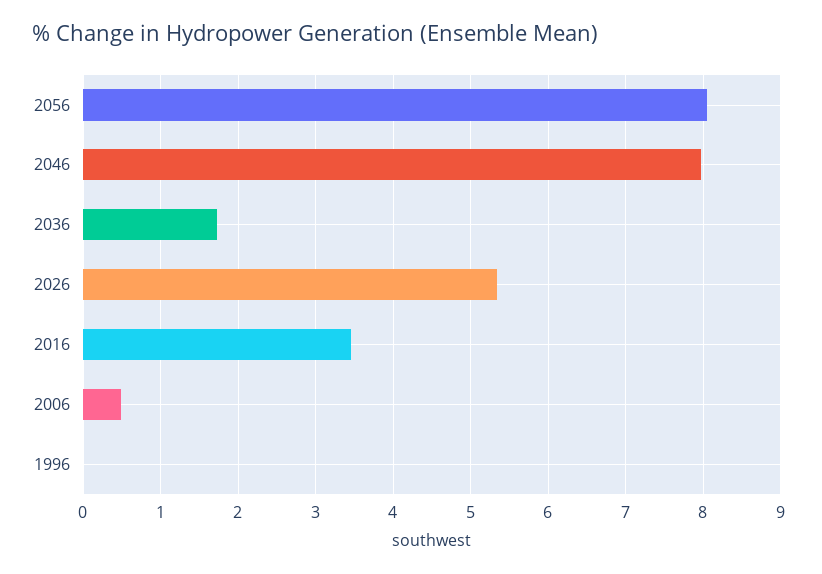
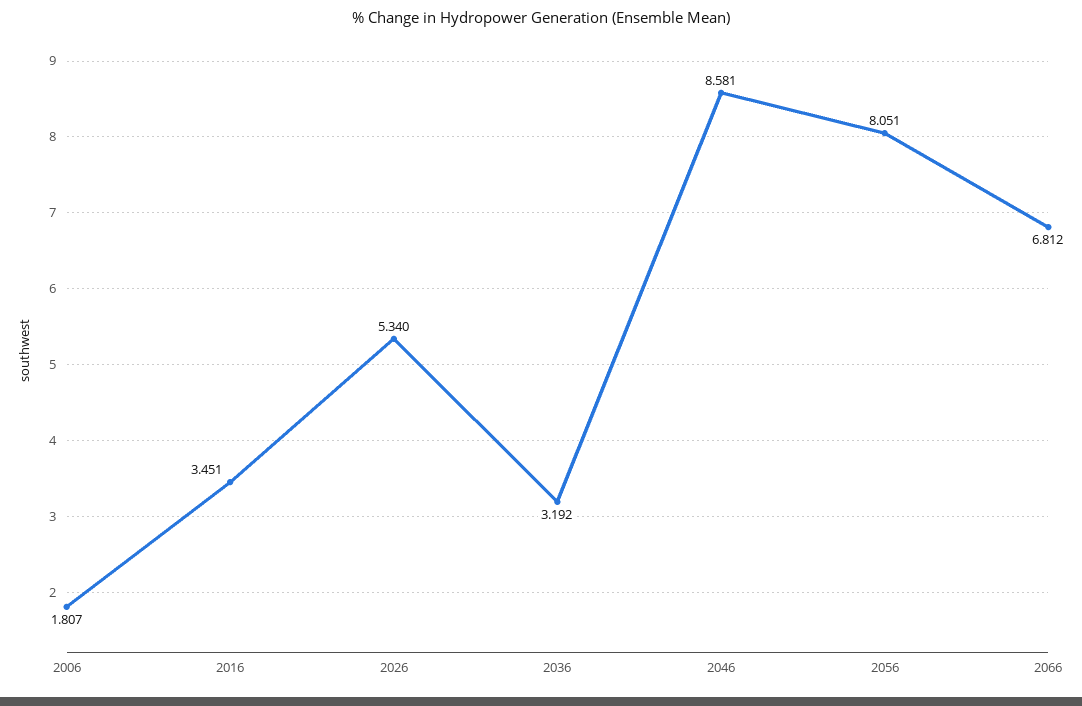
2046: 8 -> 8.581
2036: 1.7 -> 3.192
2006: 0.5 -> 1.807
1996: 0 -> none
2066: none -> 6.812

